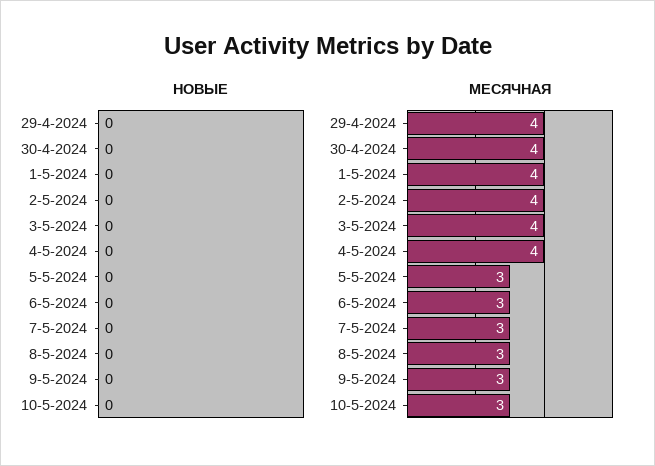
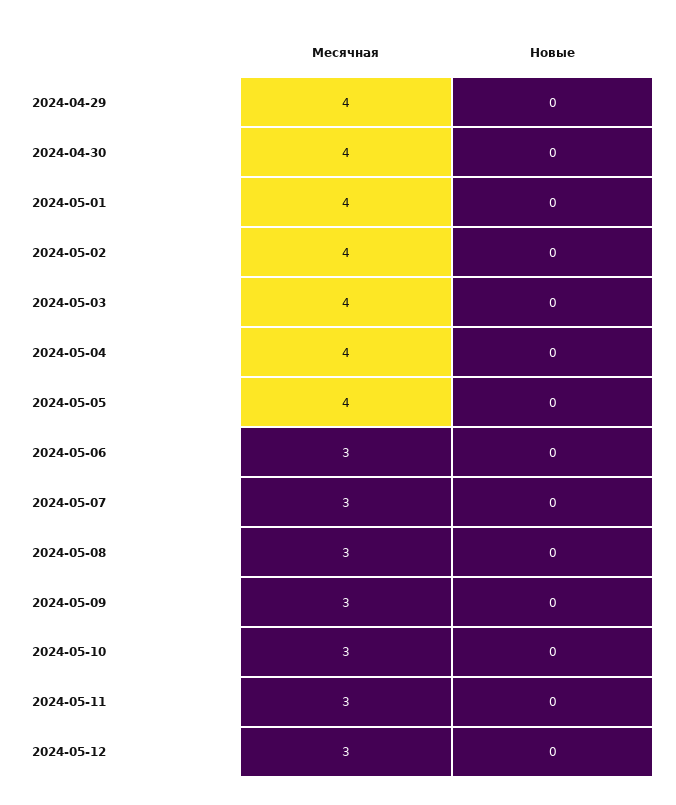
МЕСЯЧНАЯ, 5-5-2024: 3 -> 4
МЕСЯЧНАЯ, 2024-05-11: none -> 3
НОВЫЕ, 2024-05-11: none -> 0
МЕСЯЧНАЯ, 2024-05-12: none -> 3
НОВЫЕ, 2024-05-12: none -> 0

